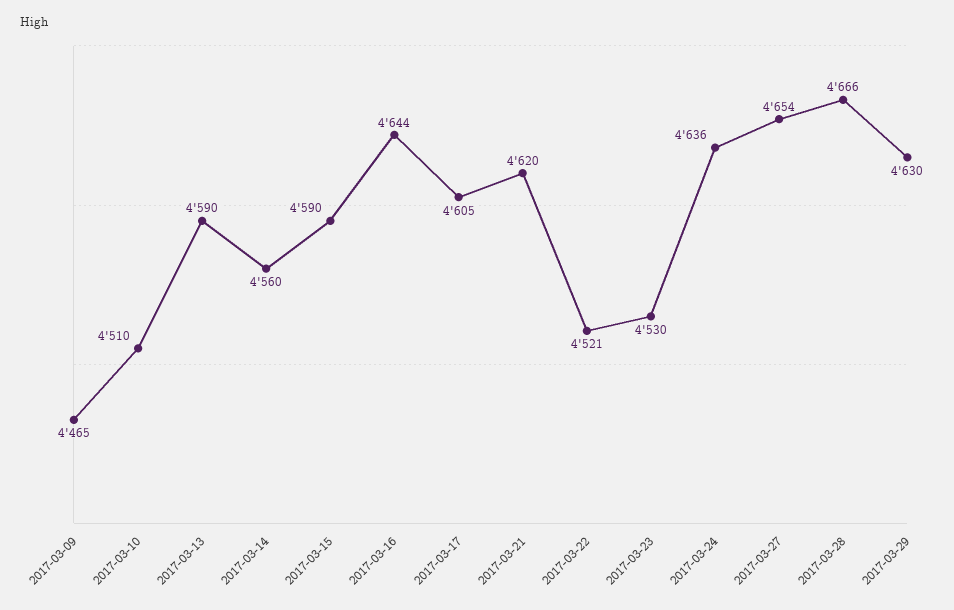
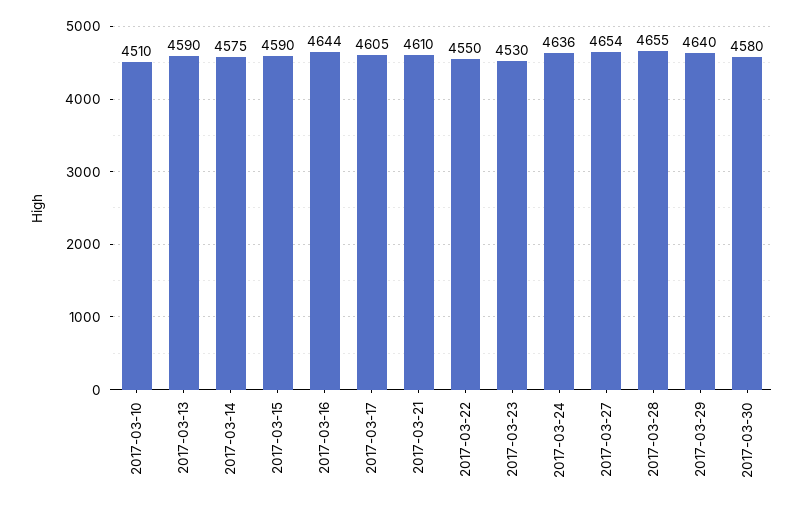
2017-03-09: 4465 -> none
2017-03-14: 4560 -> 4575
2017-03-21: 4620 -> 4610
2017-03-22: 4521 -> 4550
2017-03-28: 4666 -> 4655
2017-03-29: 4630 -> 4640
2017-03-30: none -> 4580

